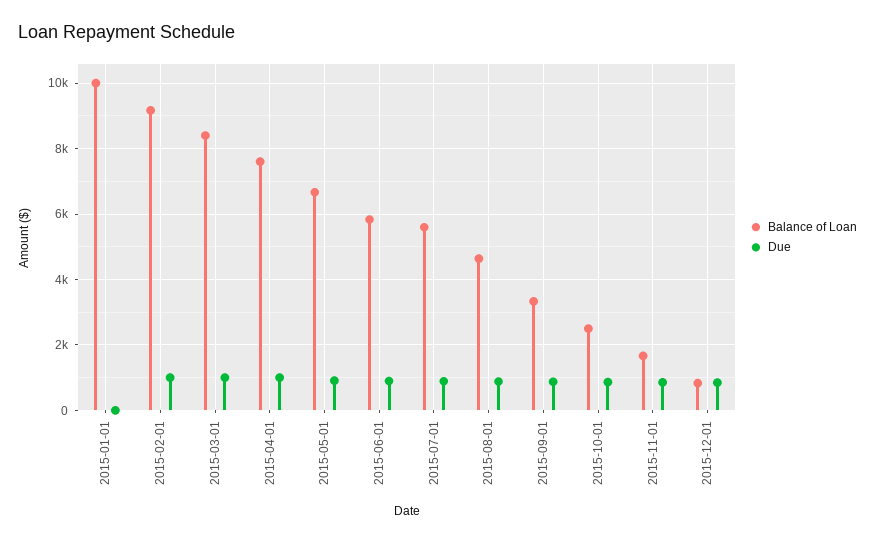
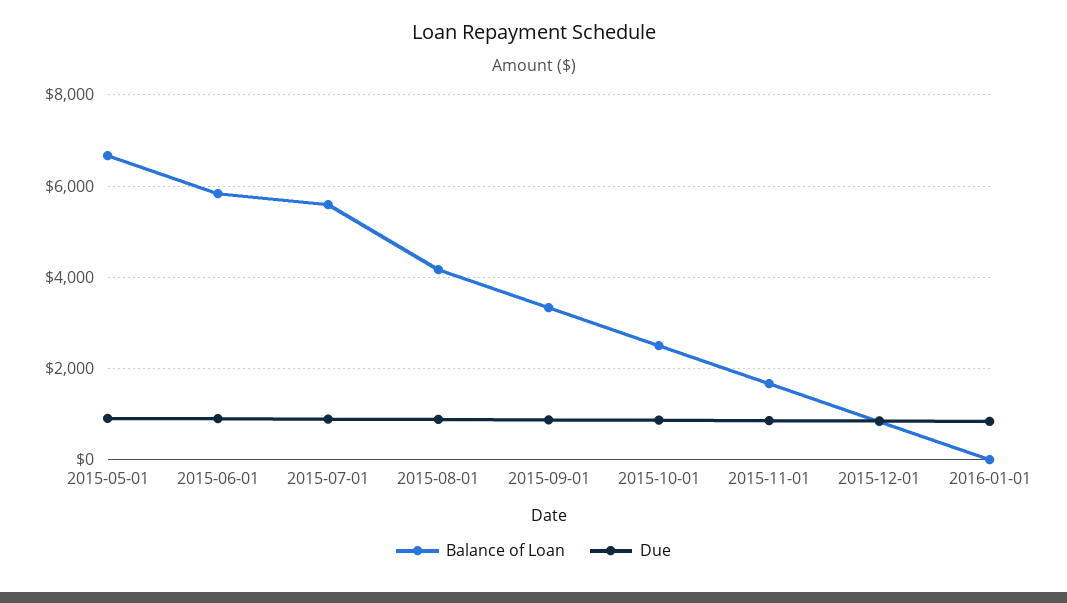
Balance of Loan, 2015-01-01: 10000 -> none
Due, 2015-01-01: 0 -> none
Balance of Loan, 2015-02-01: 9200 -> none
Due, 2015-02-01: 1000 -> none
Balance of Loan, 2015-03-01: 8400 -> none
Due, 2015-03-01: 1000 -> none
Balance of Loan, 2015-04-01: 7600 -> none
Due, 2015-04-01: 1000 -> none
Balance of Loan, 2015-08-01: 4600 -> 4200
Balance of Loan, 2016-01-01: none -> 0
Due, 2016-01-01: none -> 800

